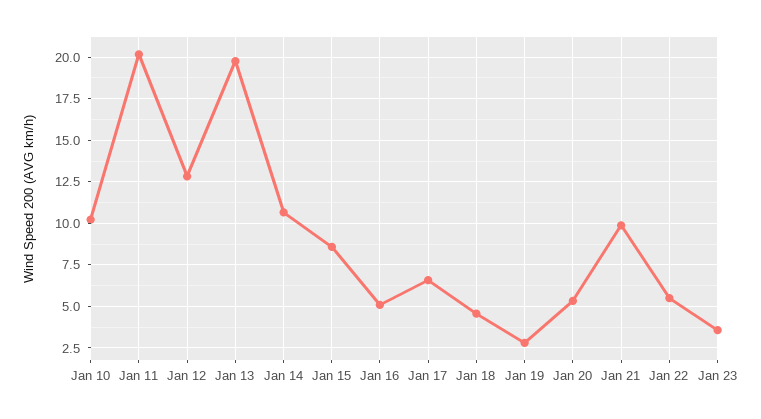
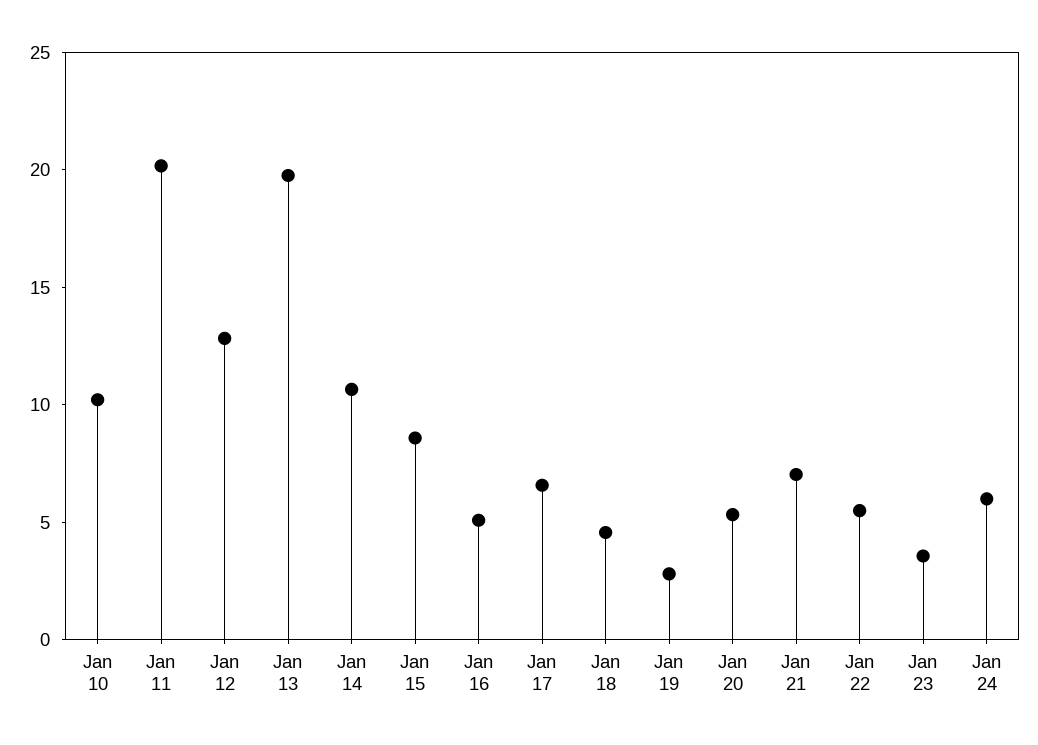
Jan 21: 10 -> 7
Jan 24: none -> 6

